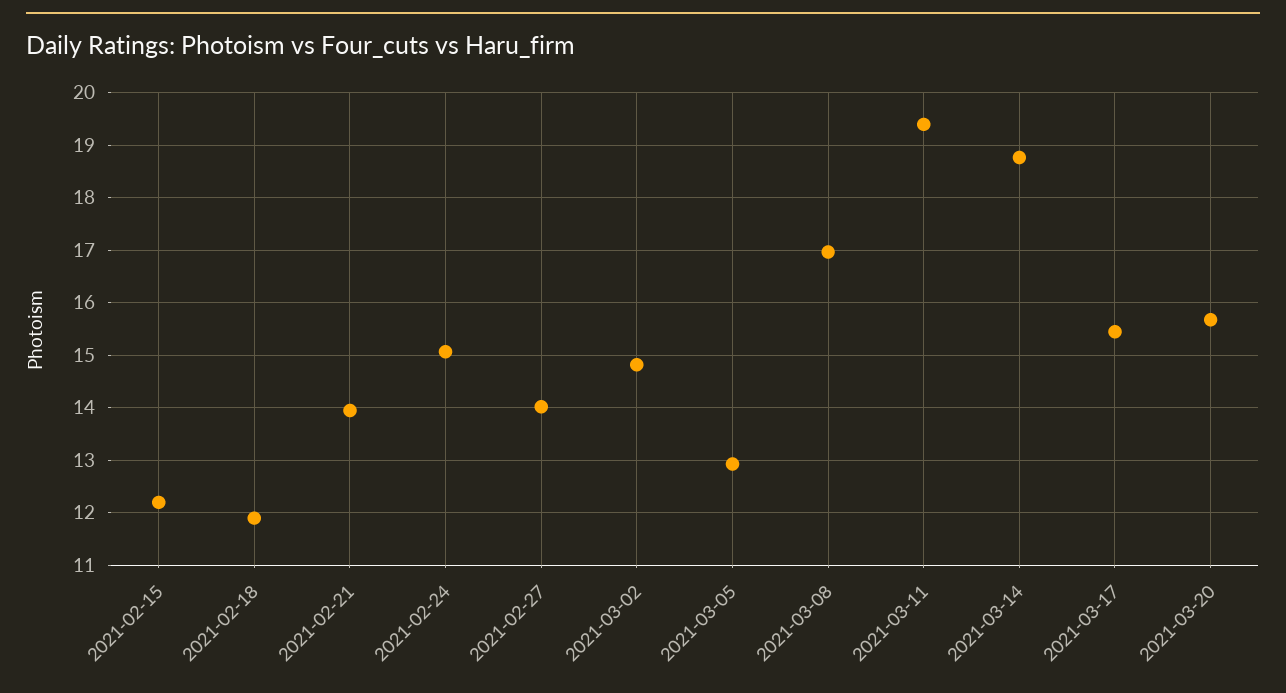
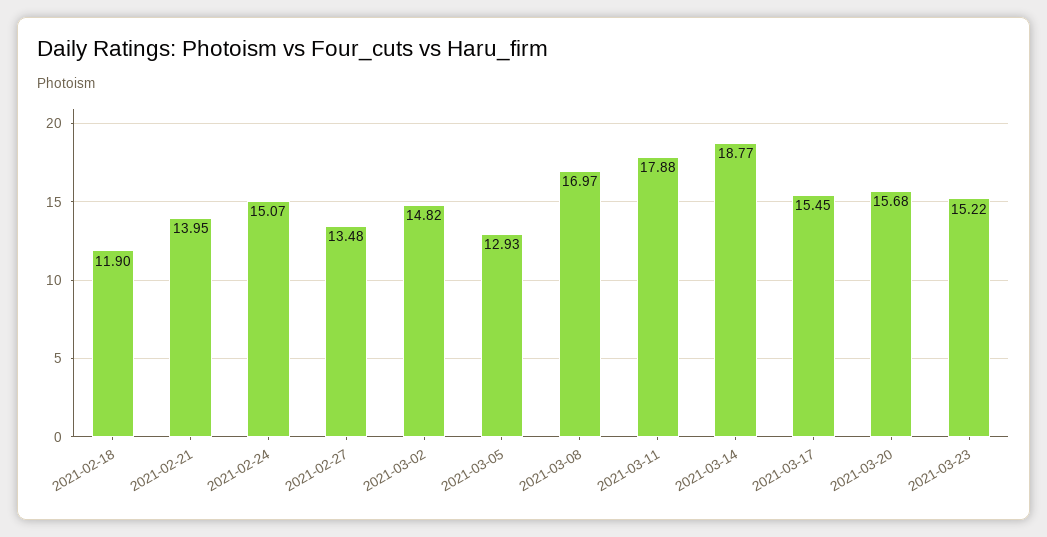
2021-02-15: 12.2 -> none
2021-02-27: 14 -> 13.48
2021-03-11: 19.4 -> 17.88
2021-03-23: none -> 15.22

